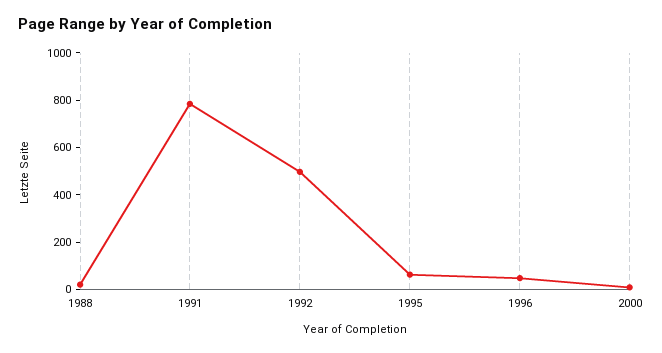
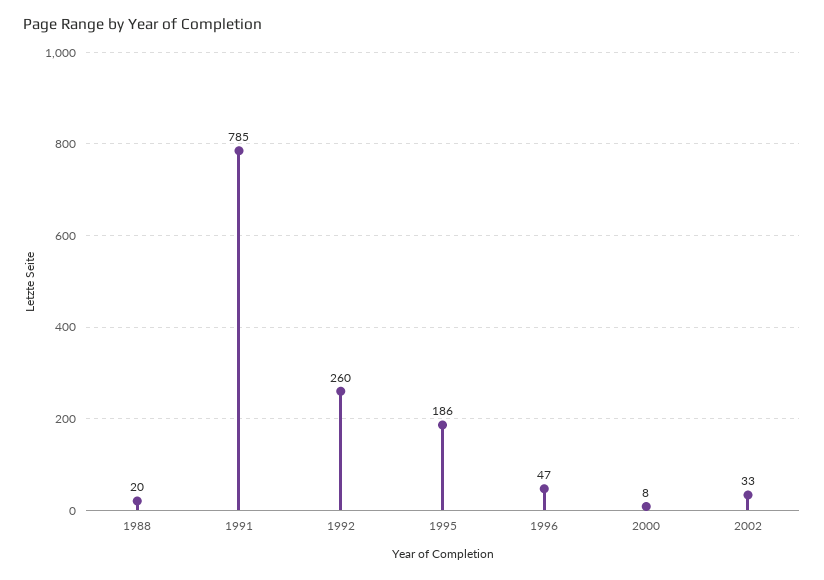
1992: 500 -> 260
1995: 50 -> 186
2002: none -> 33

